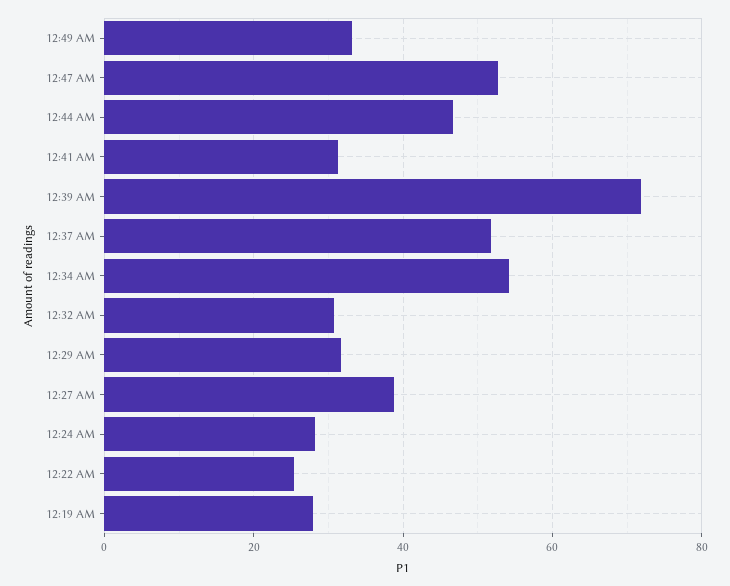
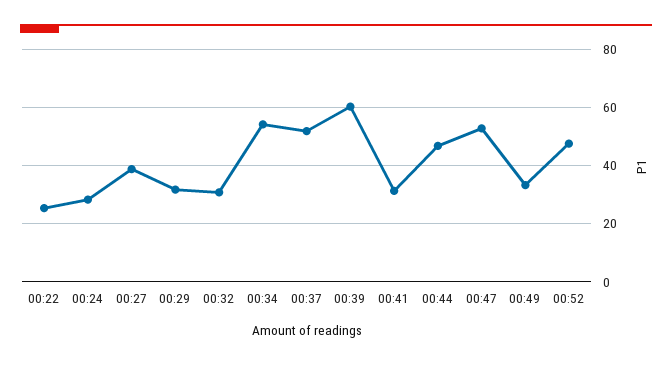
12:39 AM: 72 -> 60
12:19 AM: 28 -> none
00:52: none -> 47.5

